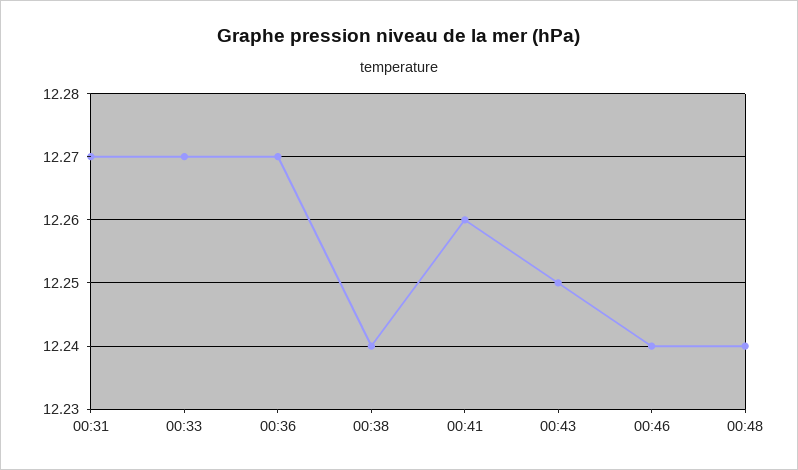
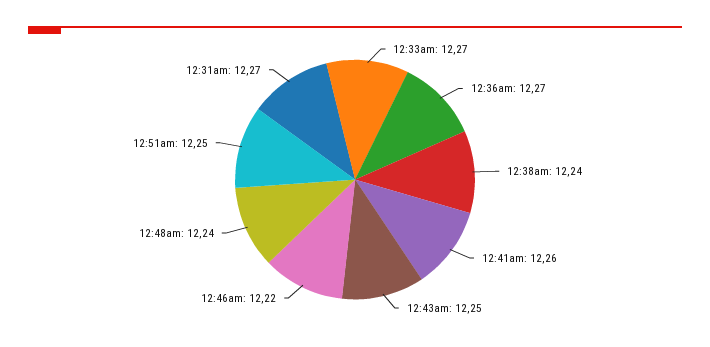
00:46: 12.24 -> 12.22
12:51am: none -> 12.25

